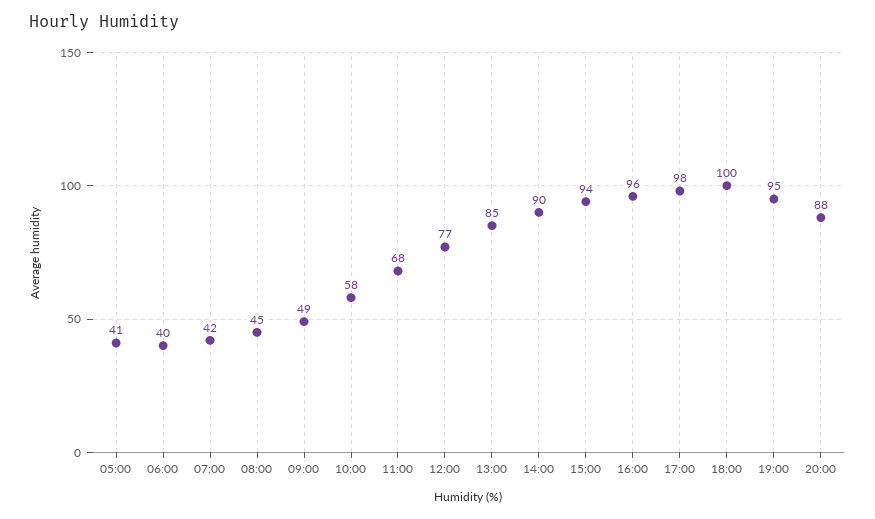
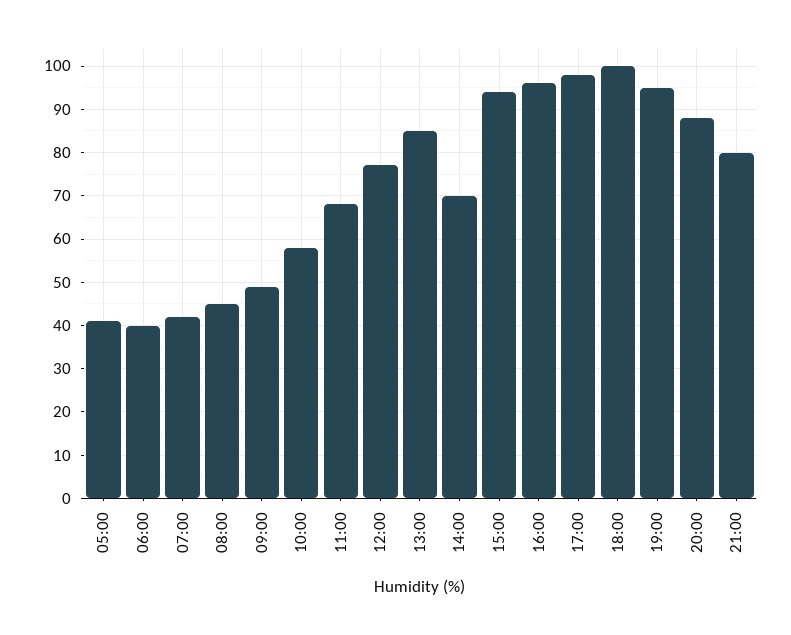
14:00: 90 -> 70
21:00: none -> 80

